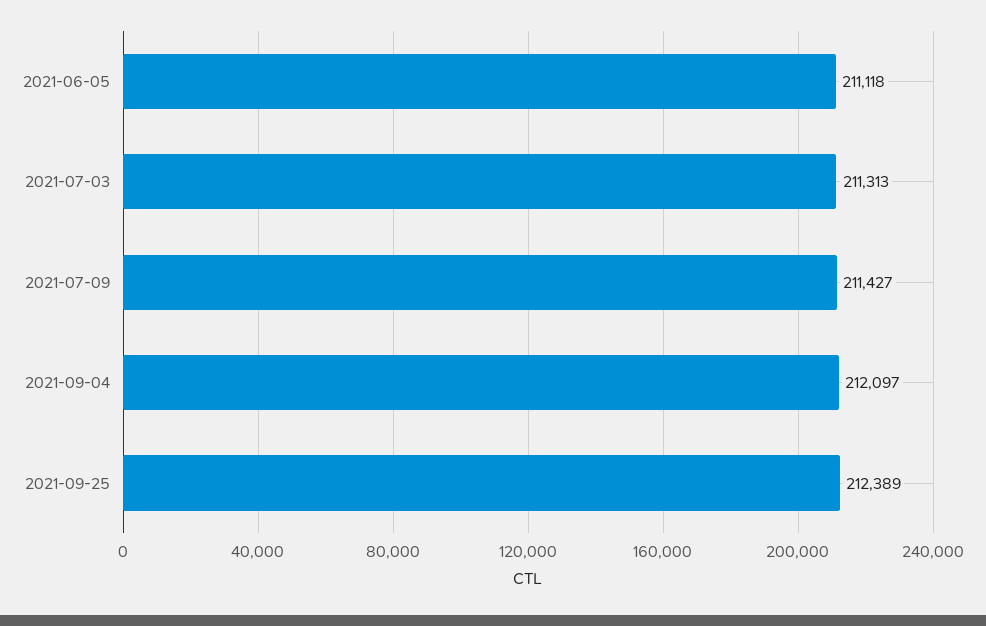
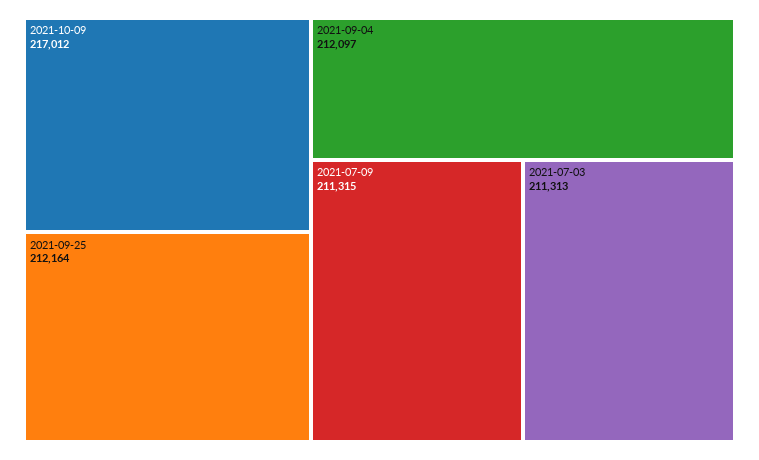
2021-06-05: 211118 -> none
2021-07-09: 211427 -> 211315
2021-09-25: 212389 -> 212164
2021-10-09: none -> 217012

